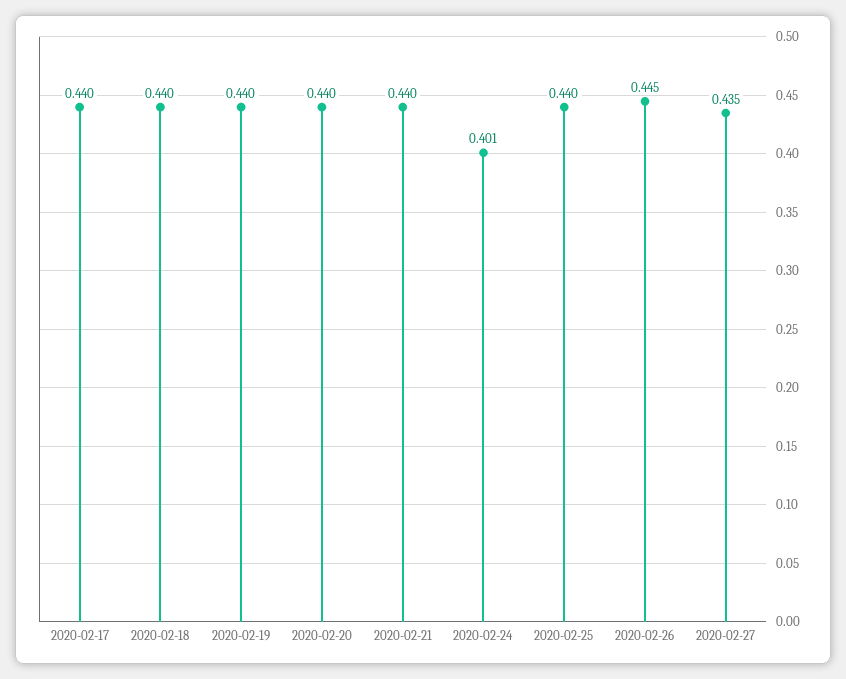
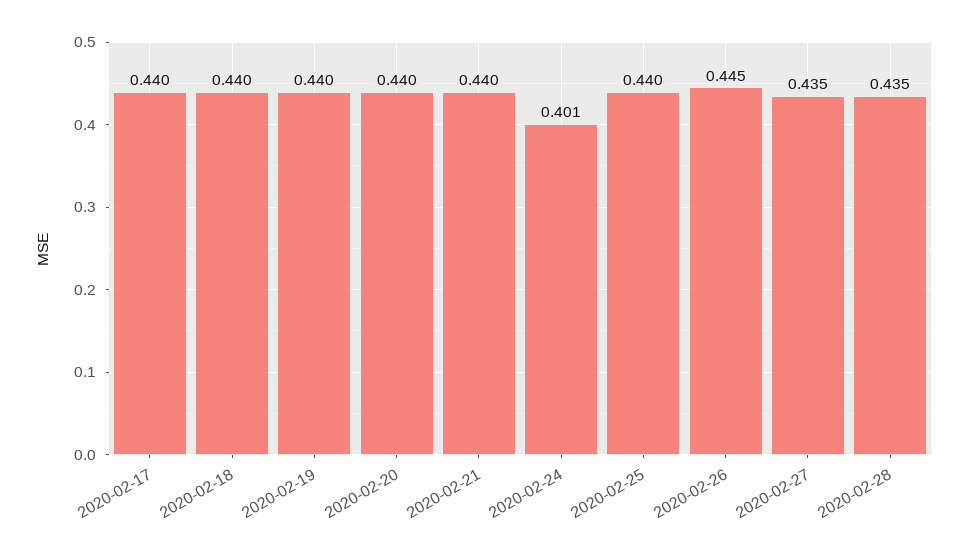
2020-02-28: none -> 0.435

